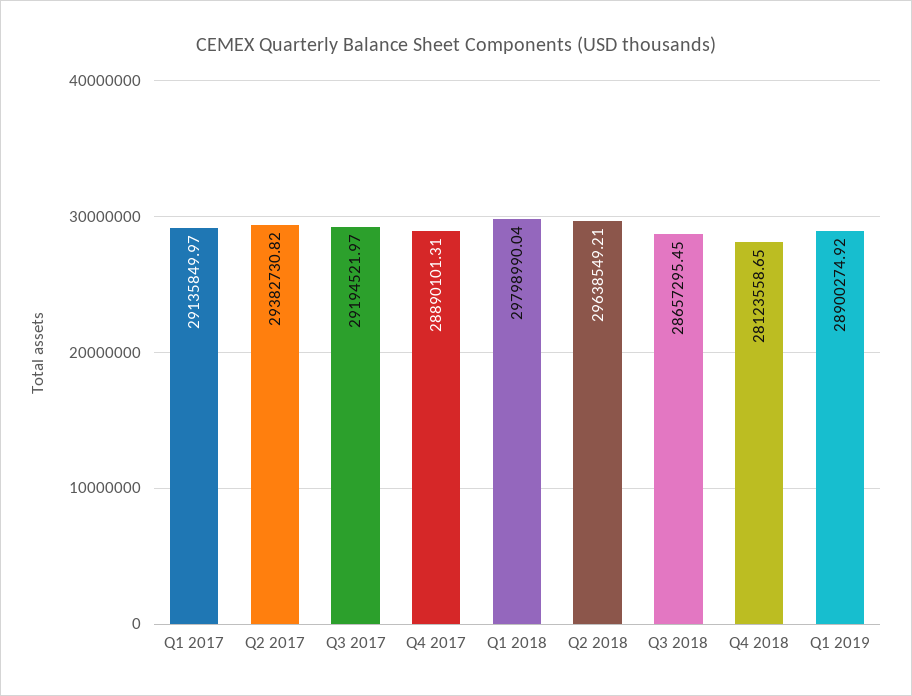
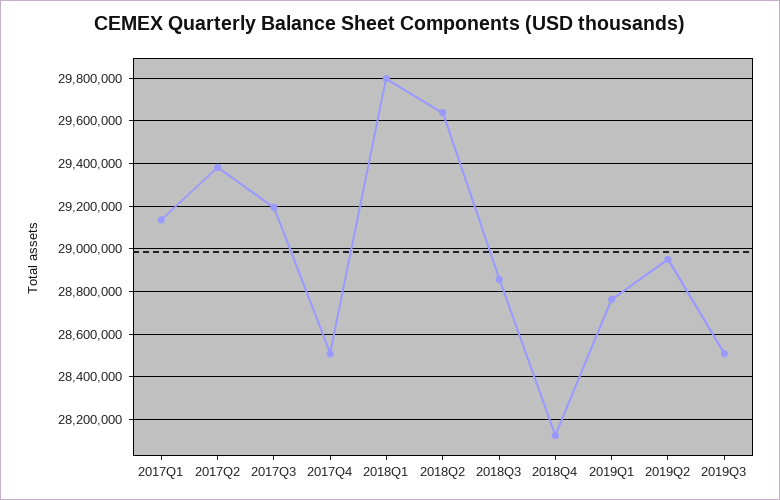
Q4 2017: 28890101.31 -> 28500000
Q3 2018: 28657295.45 -> 28850000
Q1 2019: 28900274.92 -> 28750000
2019Q2: none -> 28950000
2019Q3: none -> 28500000

